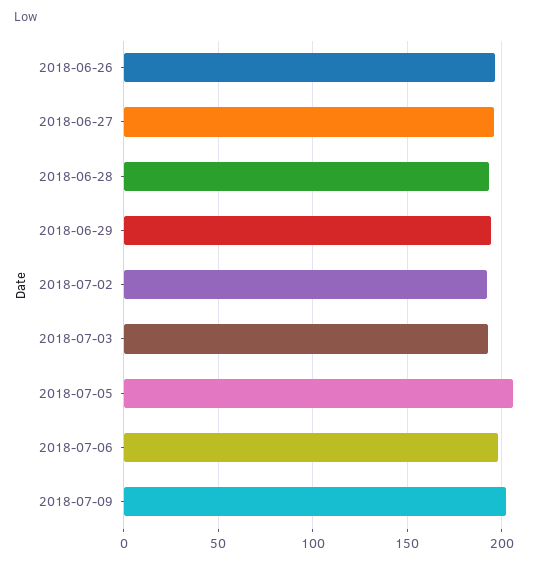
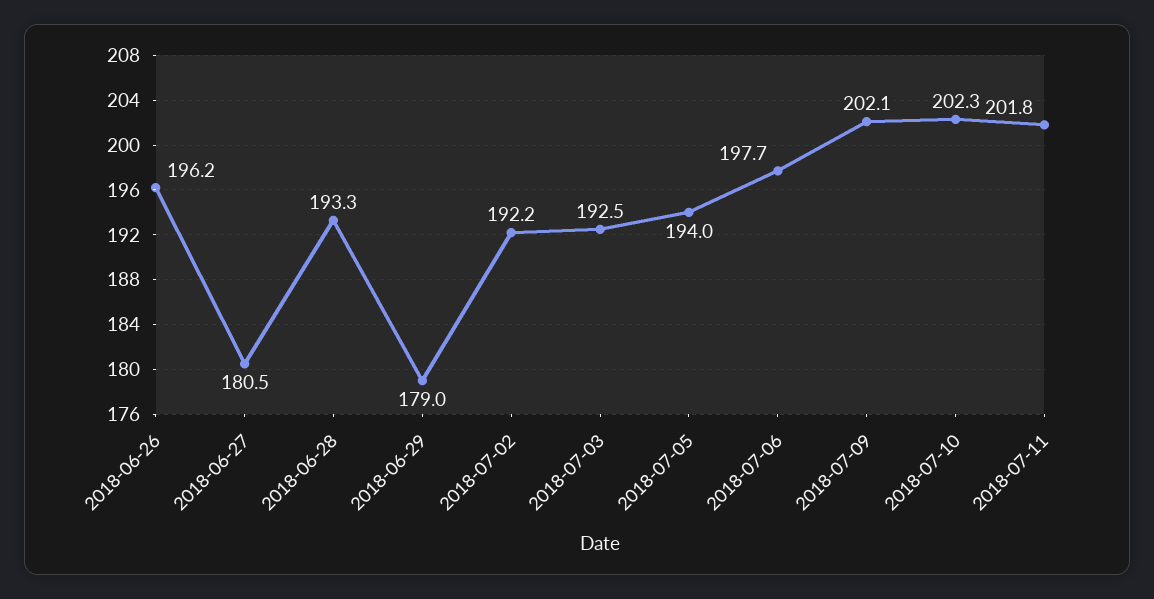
2018-06-27: 195 -> 180.5
2018-06-29: 195 -> 179
2018-07-05: 205 -> 194
2018-07-10: none -> 202.3
2018-07-11: none -> 201.8

